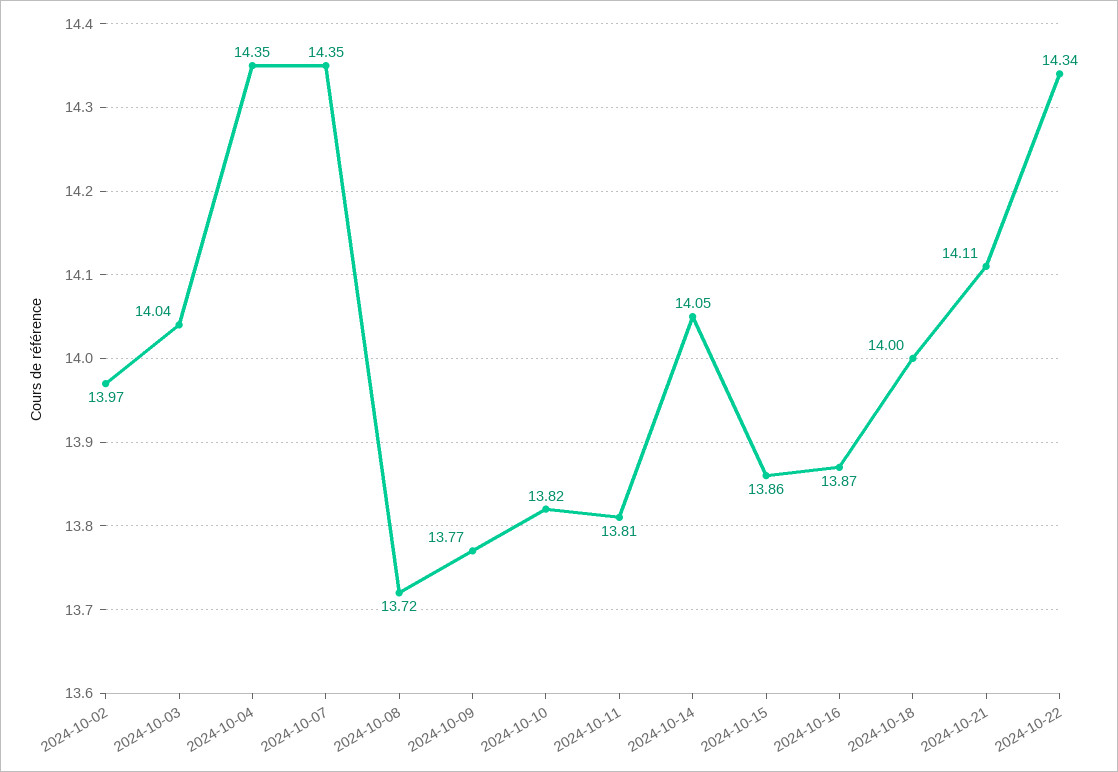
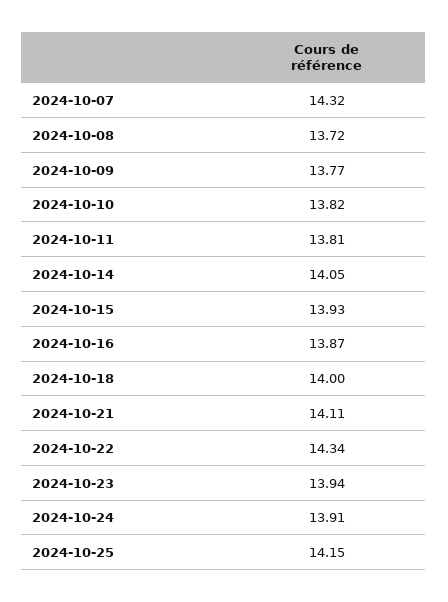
2024-10-02: 13.97 -> none
2024-10-03: 14.04 -> none
2024-10-04: 14.35 -> none
2024-10-07: 14.35 -> 14.32
2024-10-15: 13.86 -> 13.93
2024-10-23: none -> 13.94
2024-10-24: none -> 13.91
2024-10-25: none -> 14.15

